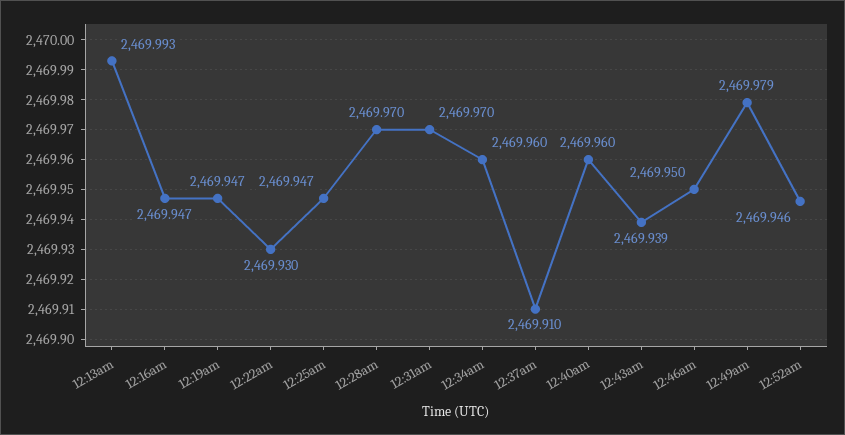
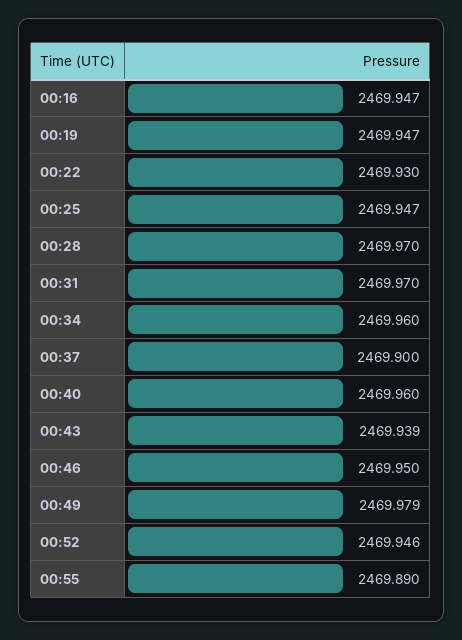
12:13am: 2469.993 -> none
12:37am: 2469.91 -> 2469.9
00:55: none -> 2469.89

